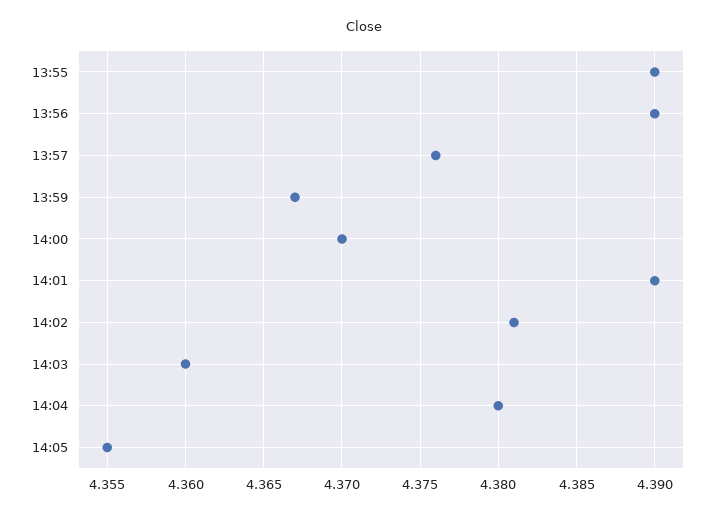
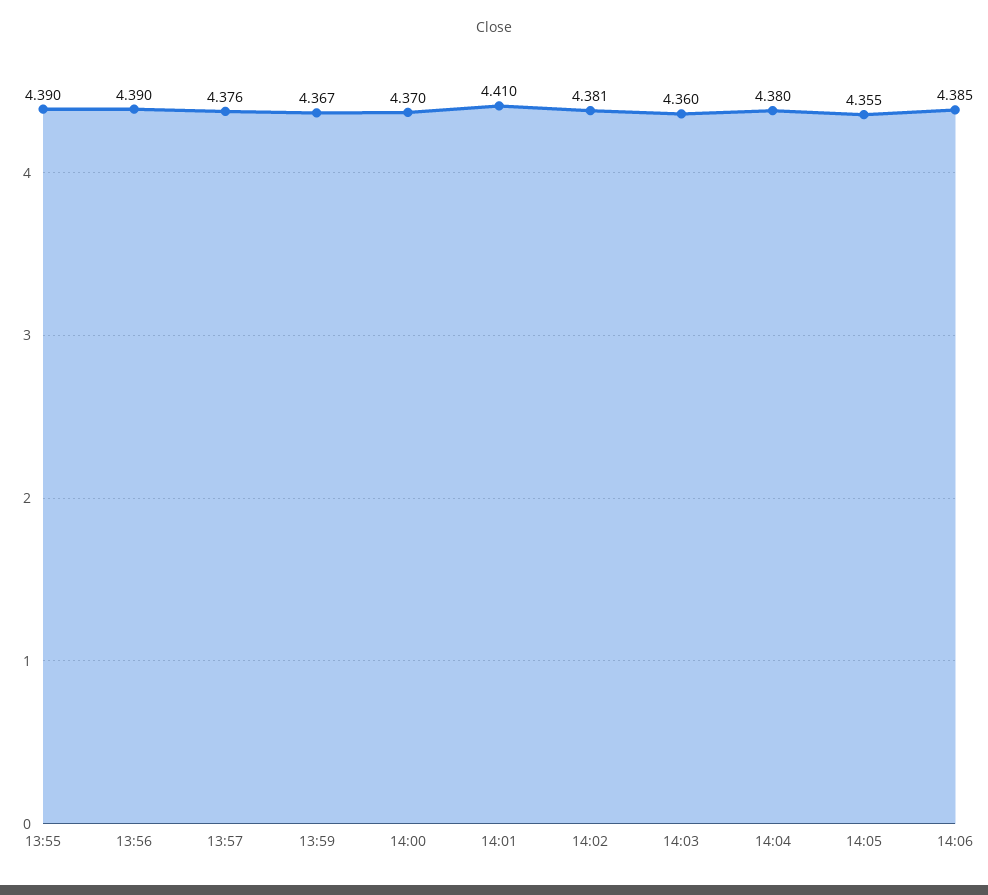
14:01: 4.39 -> 4.41
14:06: none -> 4.385

